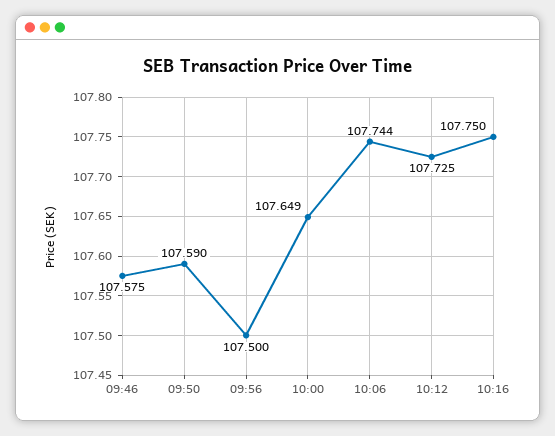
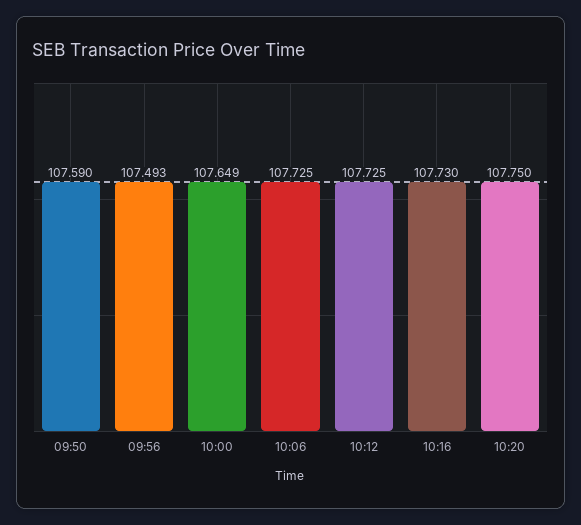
09:46: 107.575 -> none
09:56: 107.5 -> 107.493
10:06: 107.744 -> 107.725
10:16: 107.75 -> 107.73
10:20: none -> 107.75

